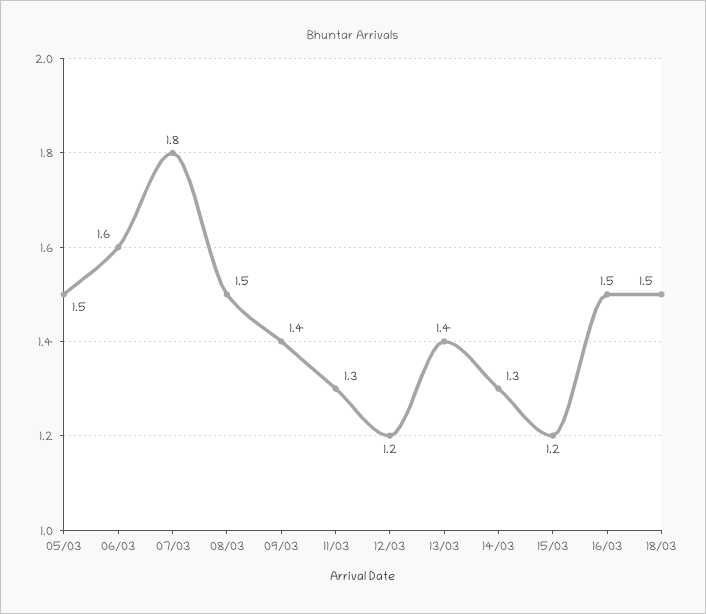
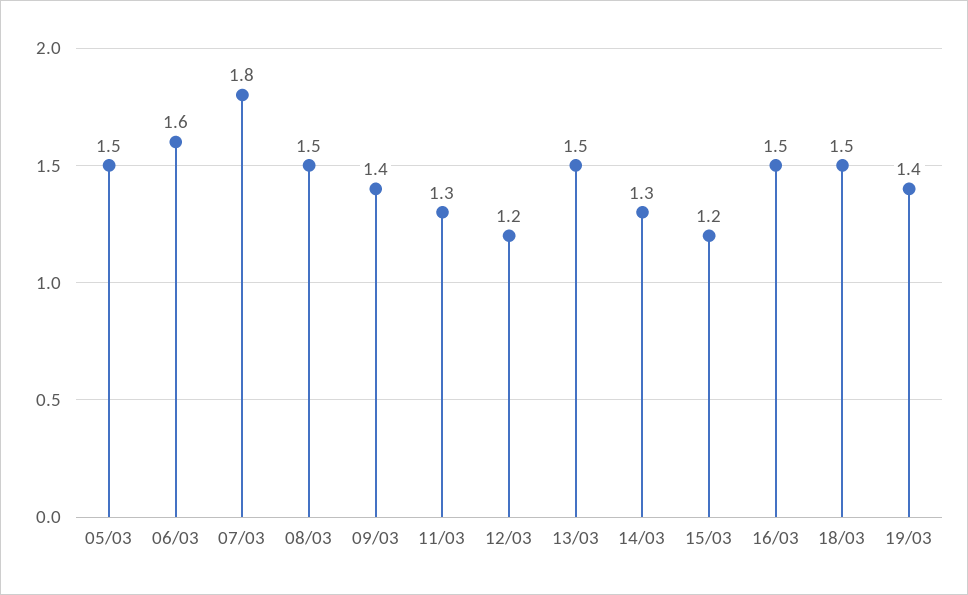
13/03: 1.4 -> 1.5
19/03: none -> 1.4

